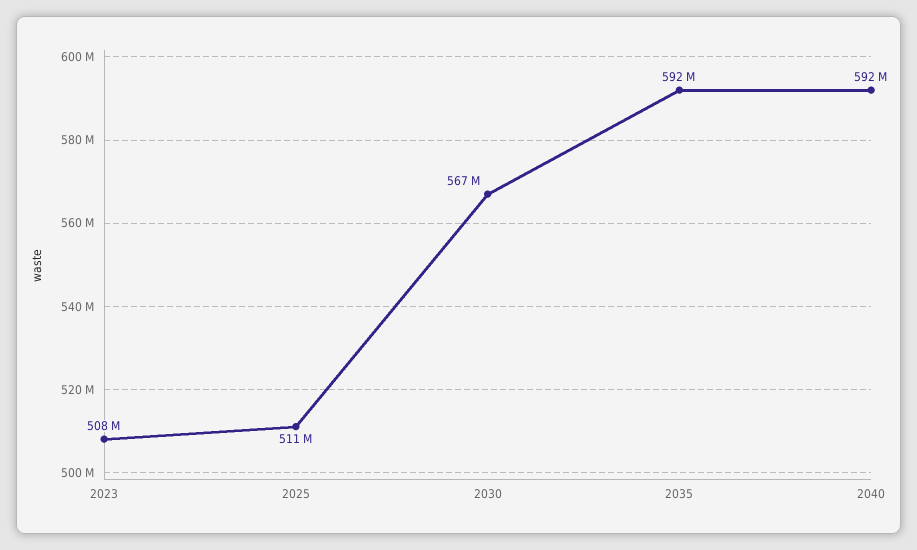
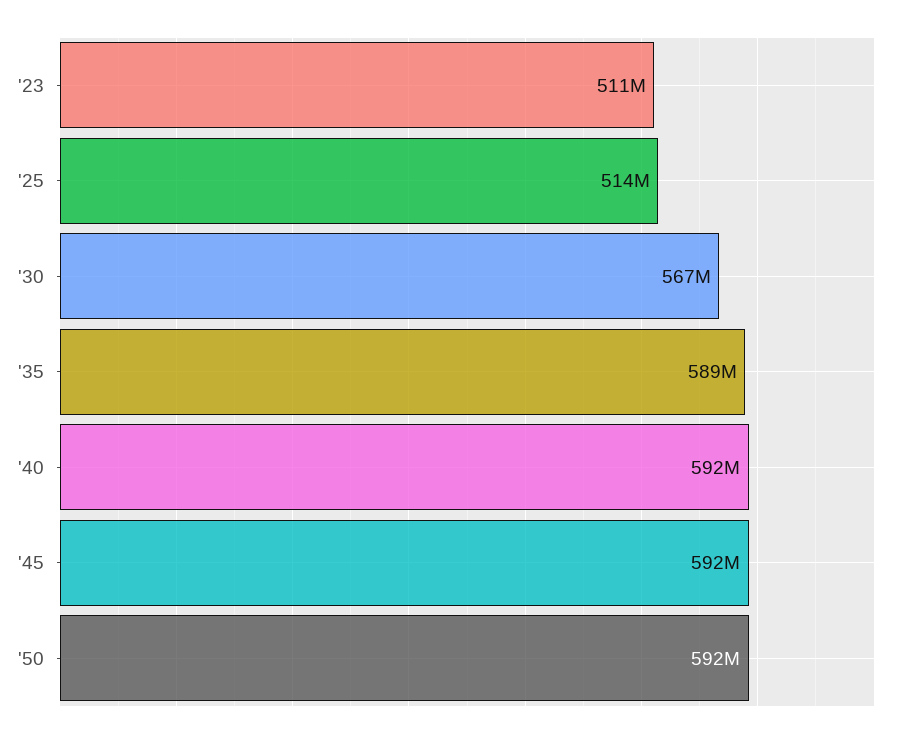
2023: 508000000 -> 511000000
2025: 511000000 -> 514000000
2035: 592000000 -> 589000000
'45: none -> 592000000
'50: none -> 592000000

